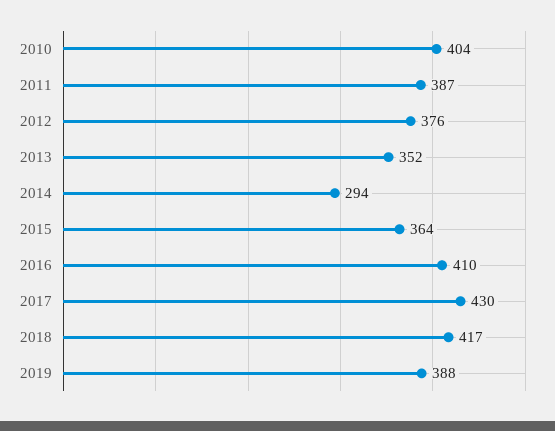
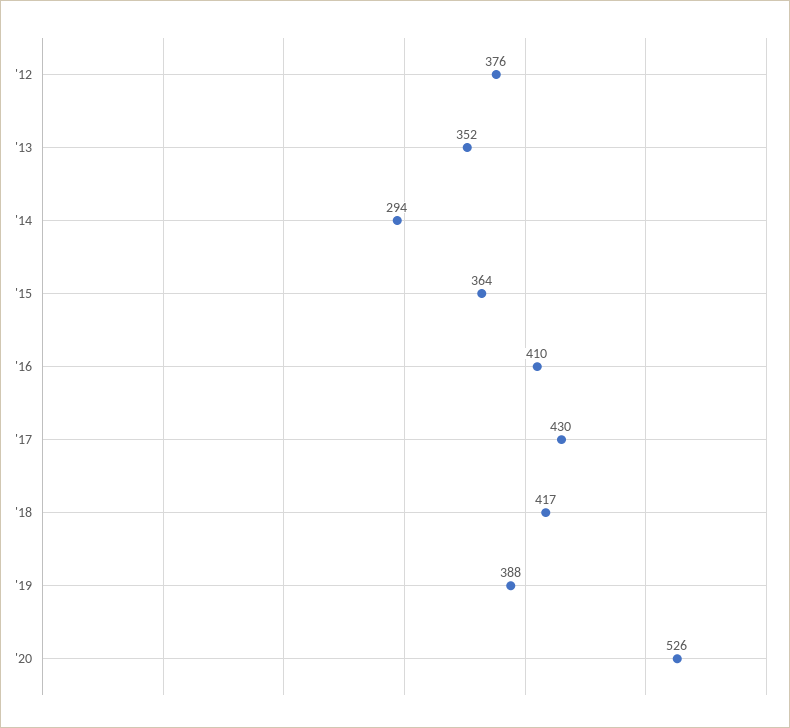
2010: 404 -> none
2011: 387 -> none
'20: none -> 526

